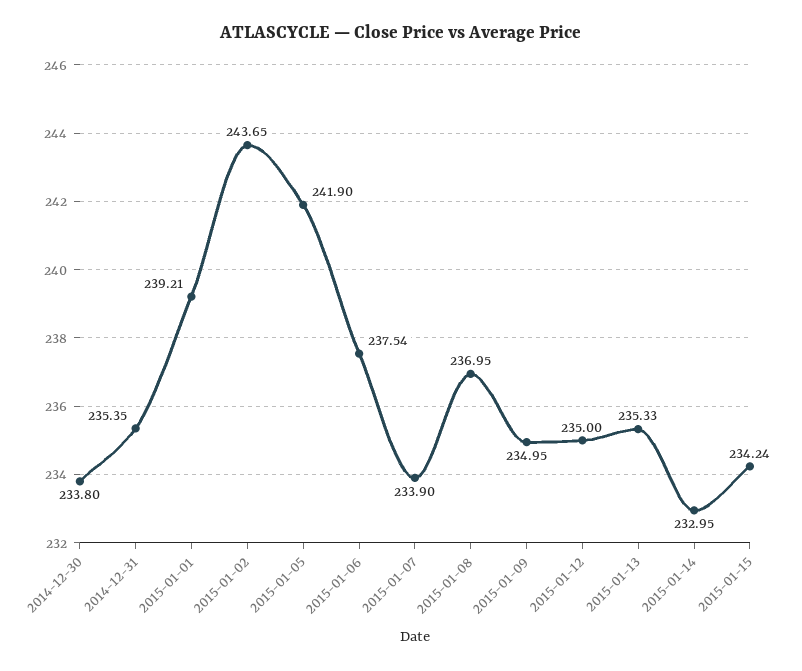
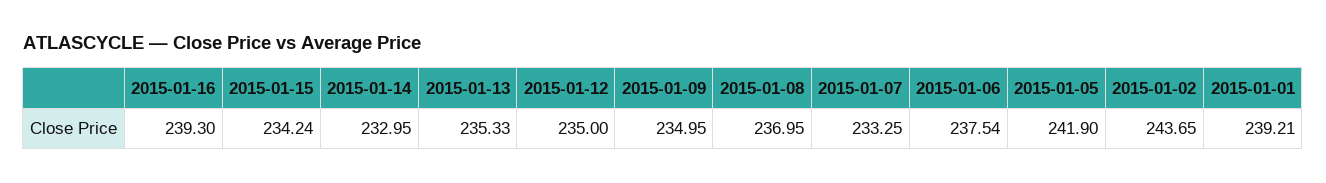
2014-12-30: 233.8 -> none
2014-12-31: 235.35 -> none
2015-01-07: 233.9 -> 233.25
2015-01-16: none -> 239.3

